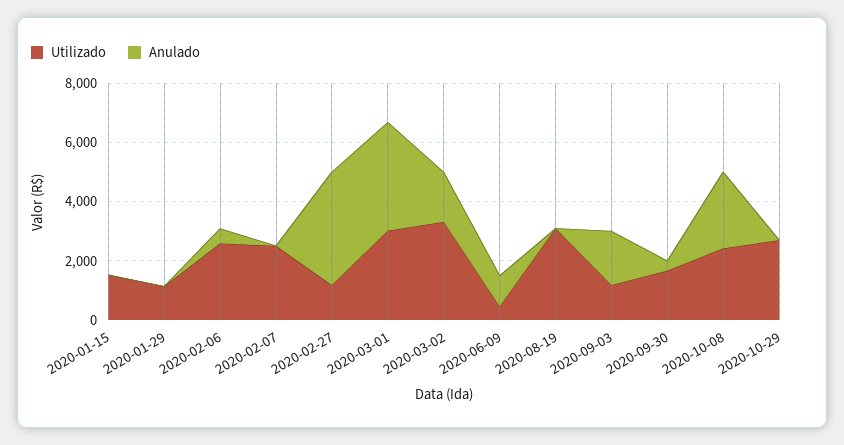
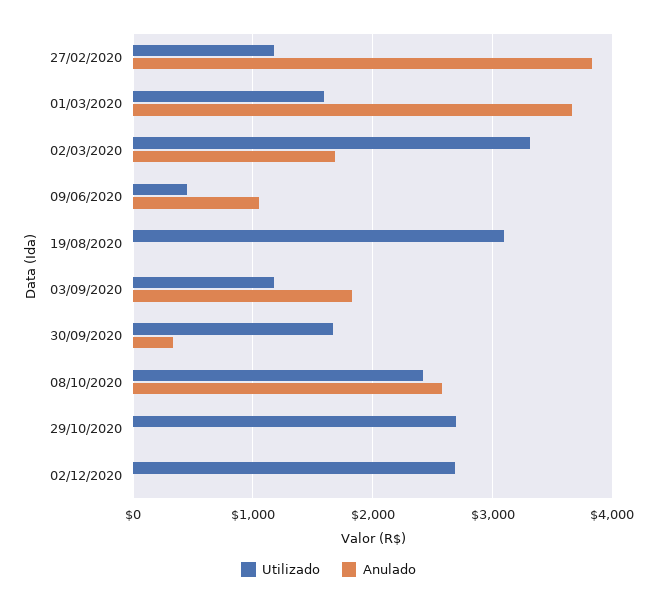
Utilizado, 2020-01-15: 1500 -> none
Anulado, 2020-01-15: 0 -> none
Utilizado, 2020-01-29: 1000 -> none
Anulado, 2020-01-29: 0 -> none
Utilizado, 2020-02-06: 2500 -> none
Anulado, 2020-02-06: 500 -> none
Utilizado, 2020-02-07: 2500 -> none
Anulado, 2020-02-07: 0 -> none
Utilizado, 2020-03-01: 3000 -> 1600
Utilizado, 02/12/2020: none -> 2700
Anulado, 02/12/2020: none -> 0

